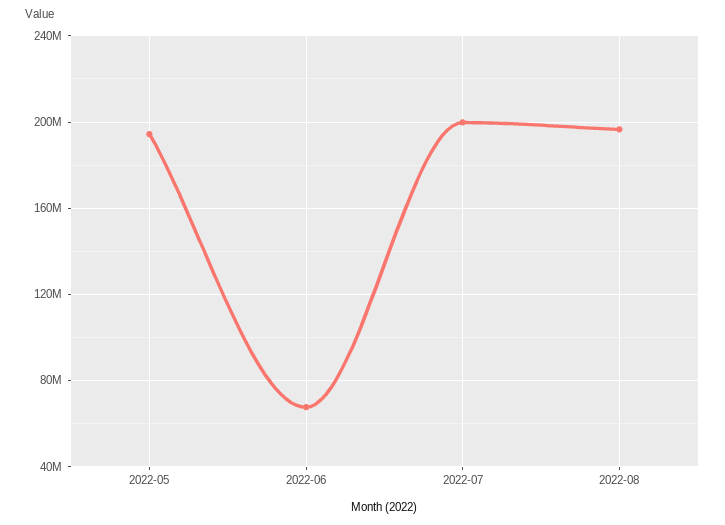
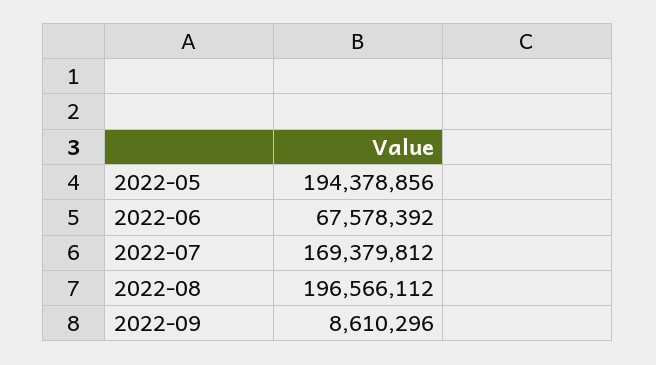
2022-07: 200000000 -> 169379812
2022-09: none -> 8610296

